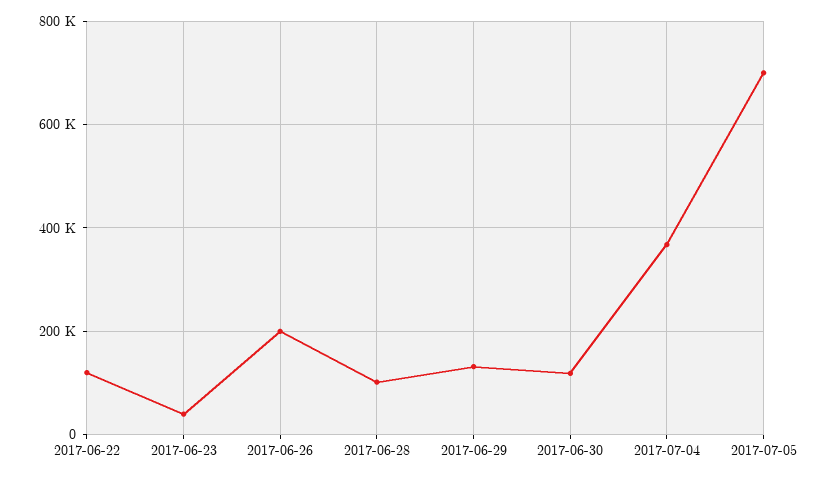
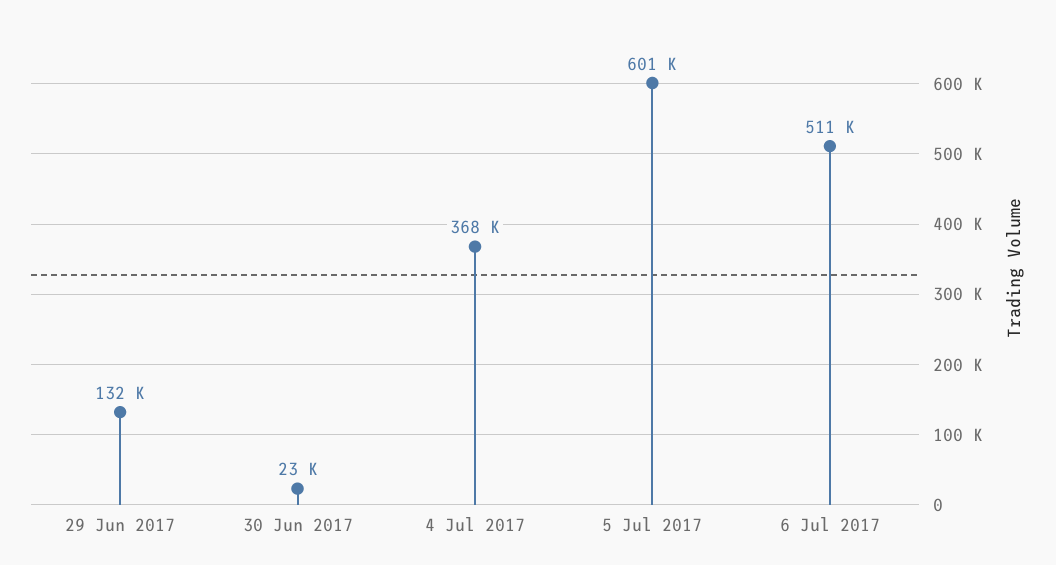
2017-06-22: 120000 -> none
2017-06-23: 40000 -> none
2017-06-26: 200000 -> none
2017-06-28: 100000 -> none
2017-06-30: 120000 -> 23000
2017-07-05: 700000 -> 601000
6 Jul 2017: none -> 511000

